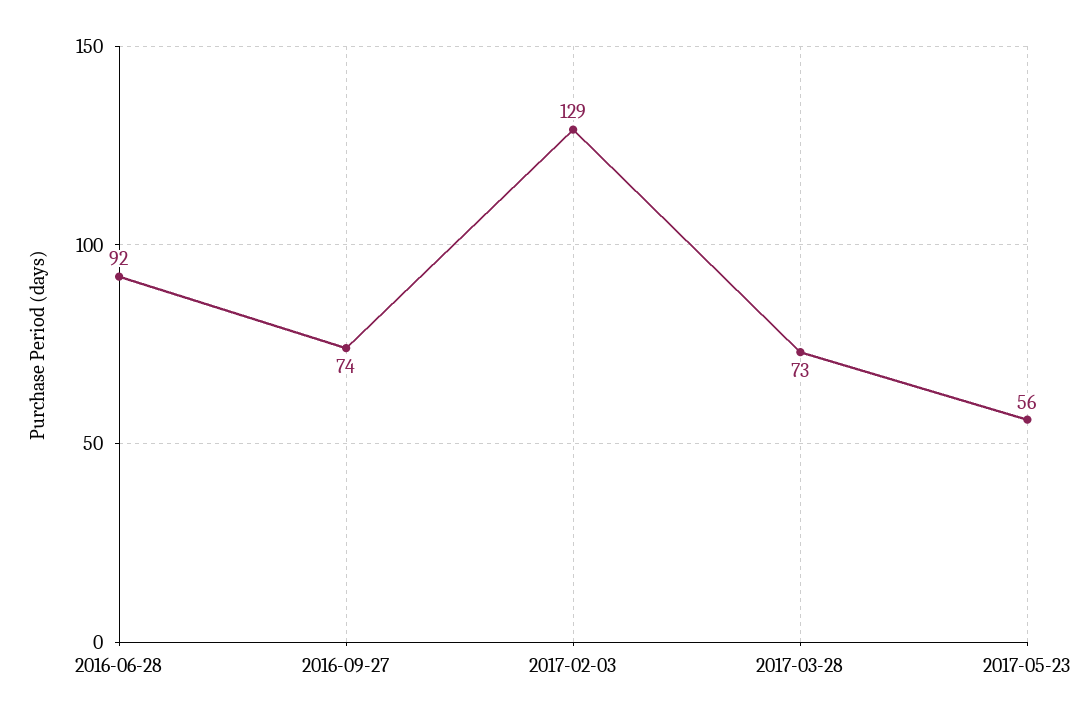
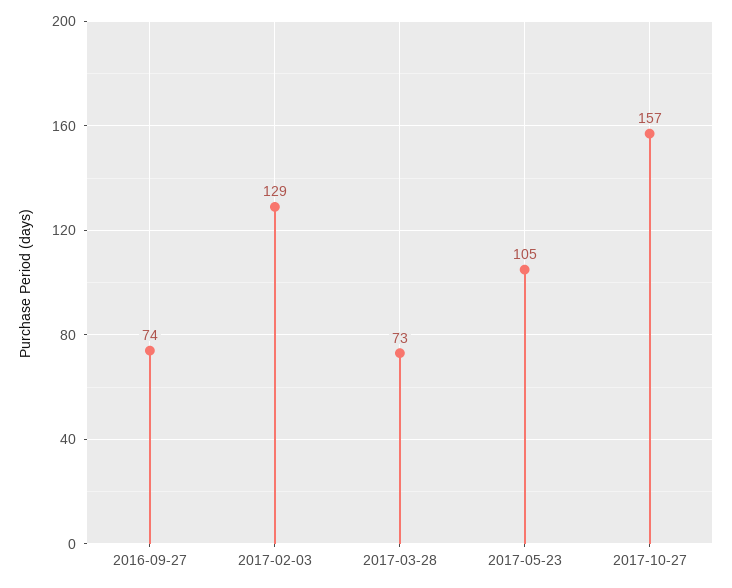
2016-06-28: 92 -> none
2017-05-23: 56 -> 105
2017-10-27: none -> 157

